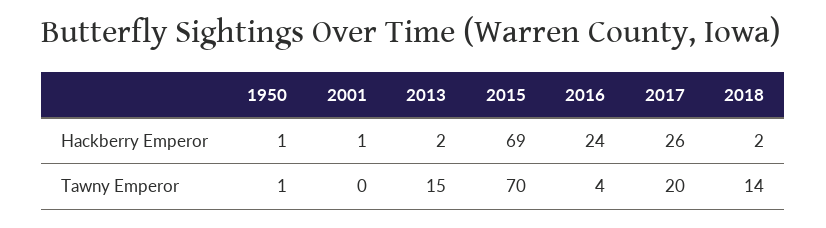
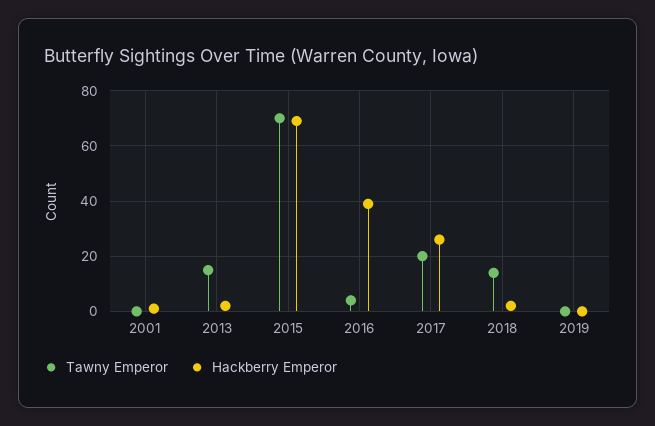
Hackberry Emperor, 1950: 1 -> none
Hackberry Emperor, 2016: 24 -> 40
Tawny Emperor, 1950: 1 -> none
Tawny Emperor, 2019: none -> 0
Hackberry Emperor, 2019: none -> 0

